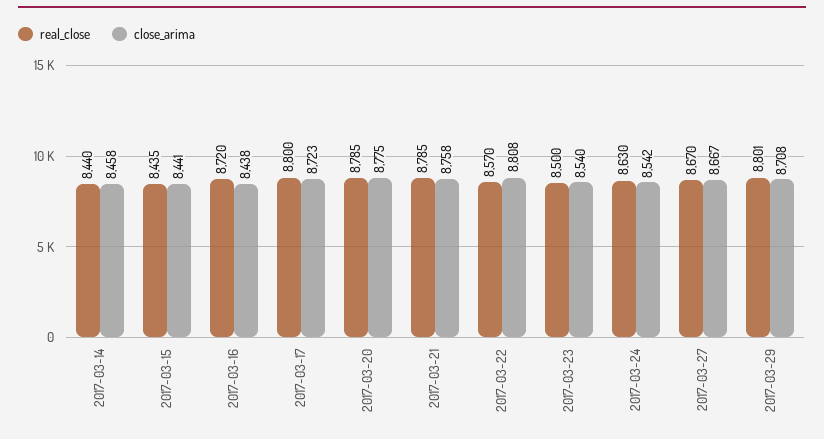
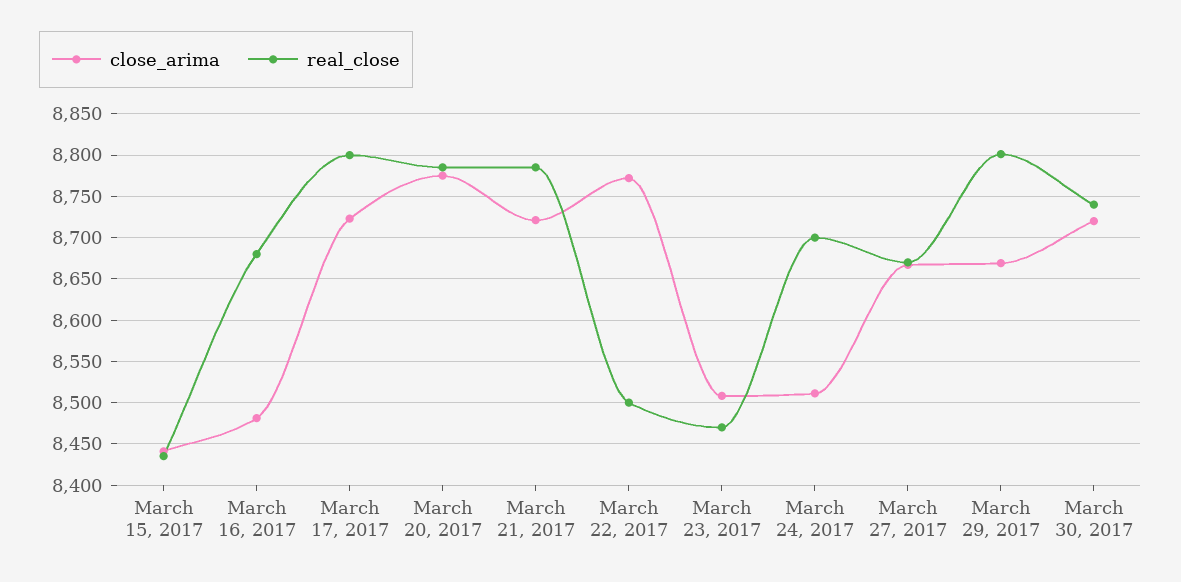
real_close, 2017-03-14: 8440 -> none
close_arima, 2017-03-14: 8458 -> none
real_close, 2017-03-16: 8720 -> 8680
close_arima, 2017-03-16: 8438 -> 8480
close_arima, 2017-03-21: 8758 -> 8720
real_close, 2017-03-22: 8570 -> 8500
close_arima, 2017-03-22: 8808 -> 8770
real_close, 2017-03-23: 8500 -> 8470
close_arima, 2017-03-23: 8540 -> 8510
real_close, 2017-03-24: 8630 -> 8700
close_arima, 2017-03-24: 8542 -> 8510
close_arima, 2017-03-29: 8708 -> 8670
close_arima, March 30, 2017: none -> 8720
real_close, March 30, 2017: none -> 8740

